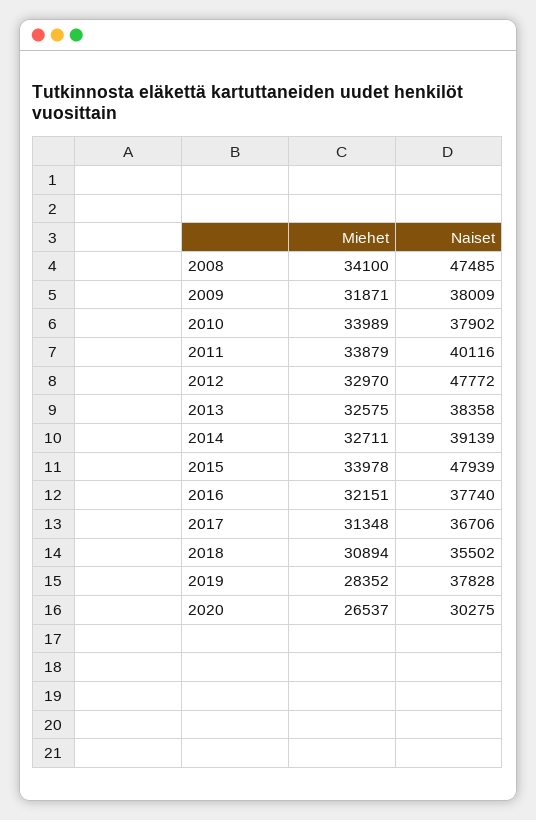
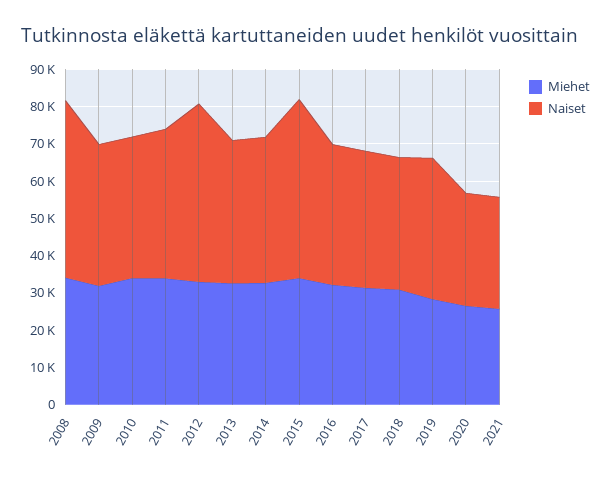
Miehet, 2021: none -> 25000
Naiset, 2021: none -> 30000

